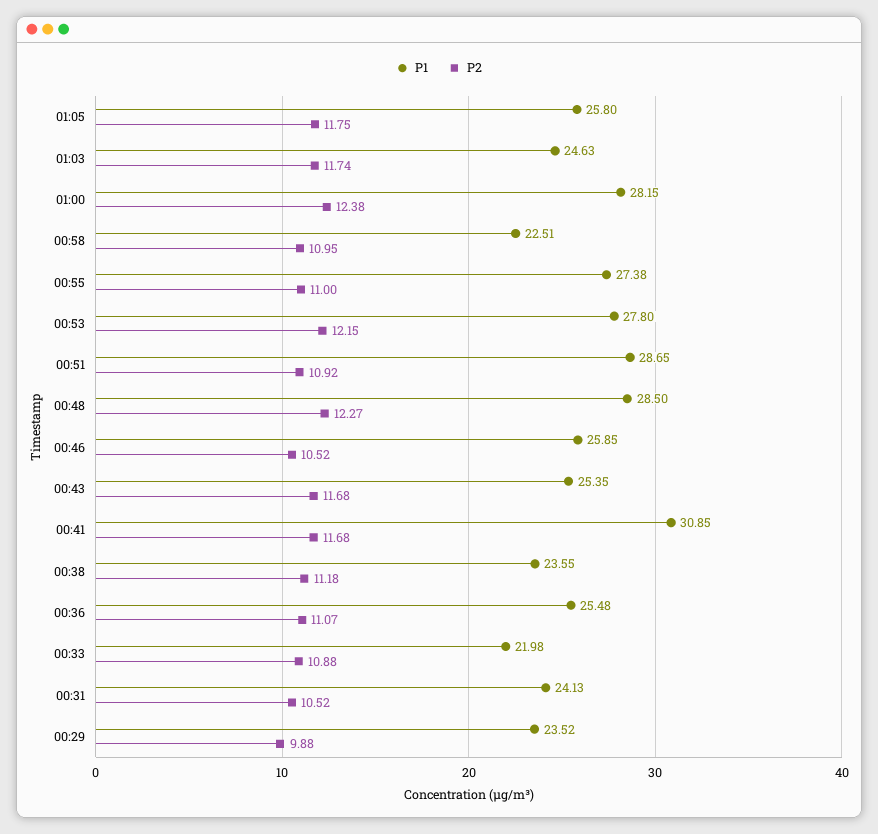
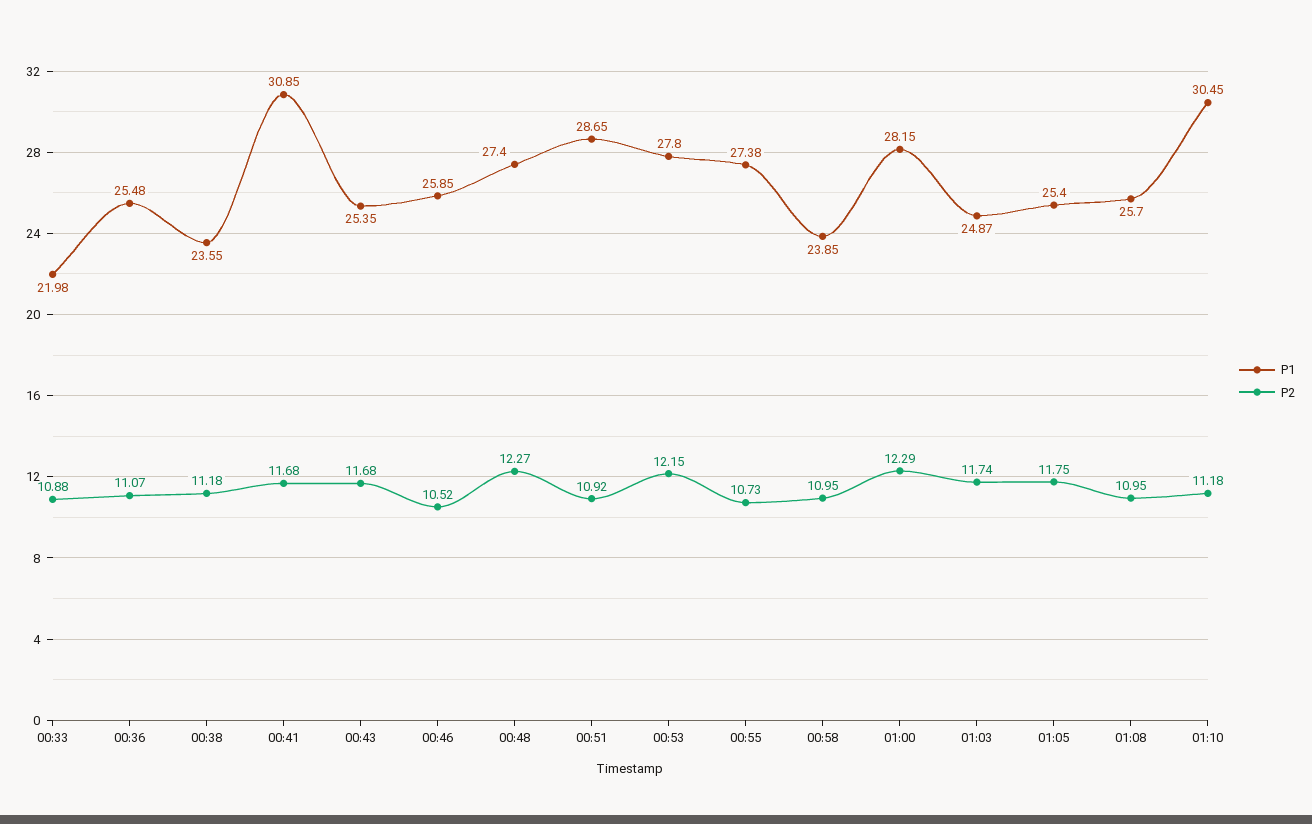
P1, 01:05: 25.8 -> 25.4
P1, 01:03: 24.63 -> 24.87
P2, 01:00: 12.38 -> 12.29
P1, 00:58: 22.51 -> 23.85
P2, 00:55: 11 -> 10.73
P1, 00:48: 28.5 -> 27.4
P1, 00:31: 24.13 -> none
P2, 00:31: 10.52 -> none
P1, 00:29: 23.52 -> none
P2, 00:29: 9.88 -> none
P1, 01:08: none -> 25.7
P2, 01:08: none -> 10.95
P1, 01:10: none -> 30.45
P2, 01:10: none -> 11.18

